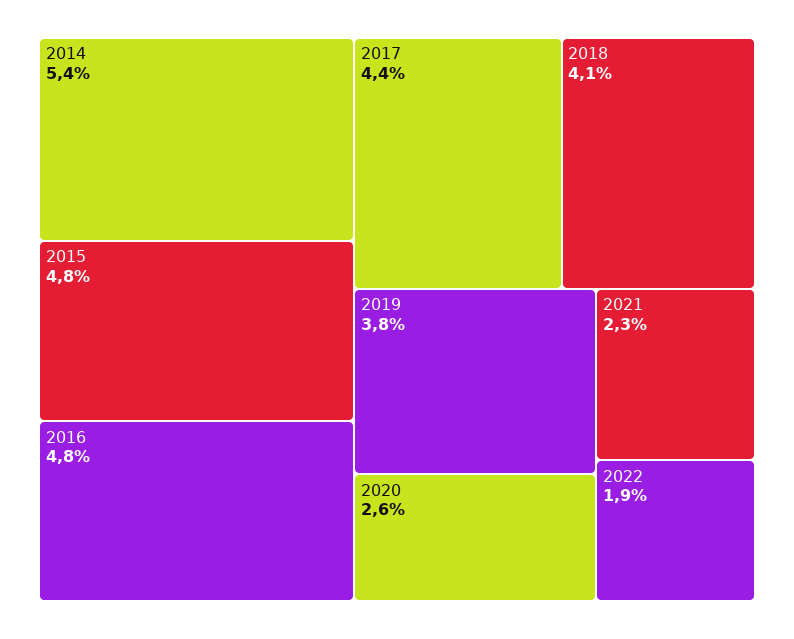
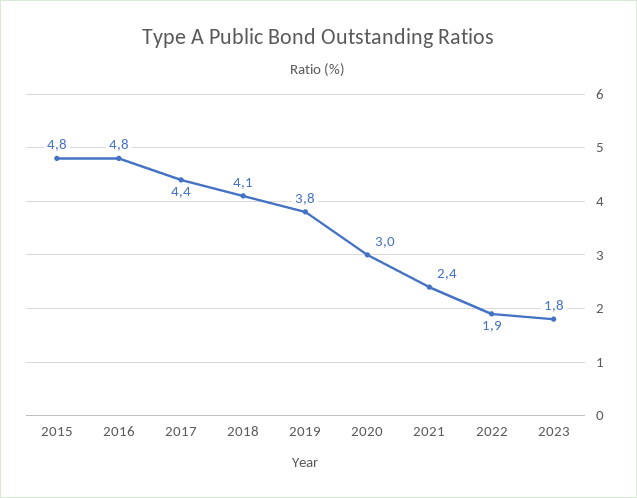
2014: 5.4 -> none
2020: 2.6 -> 3
2021: 2.3 -> 2.4
2023: none -> 1.8

